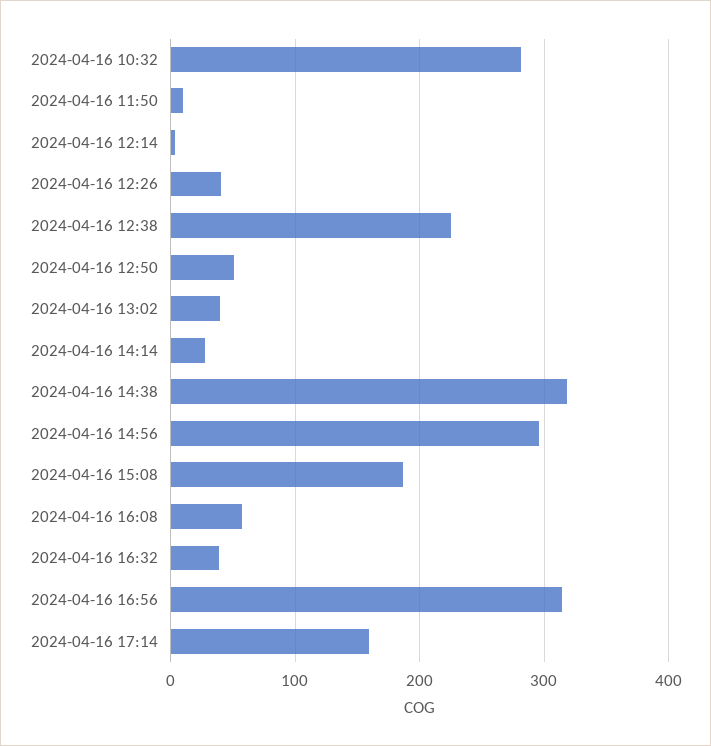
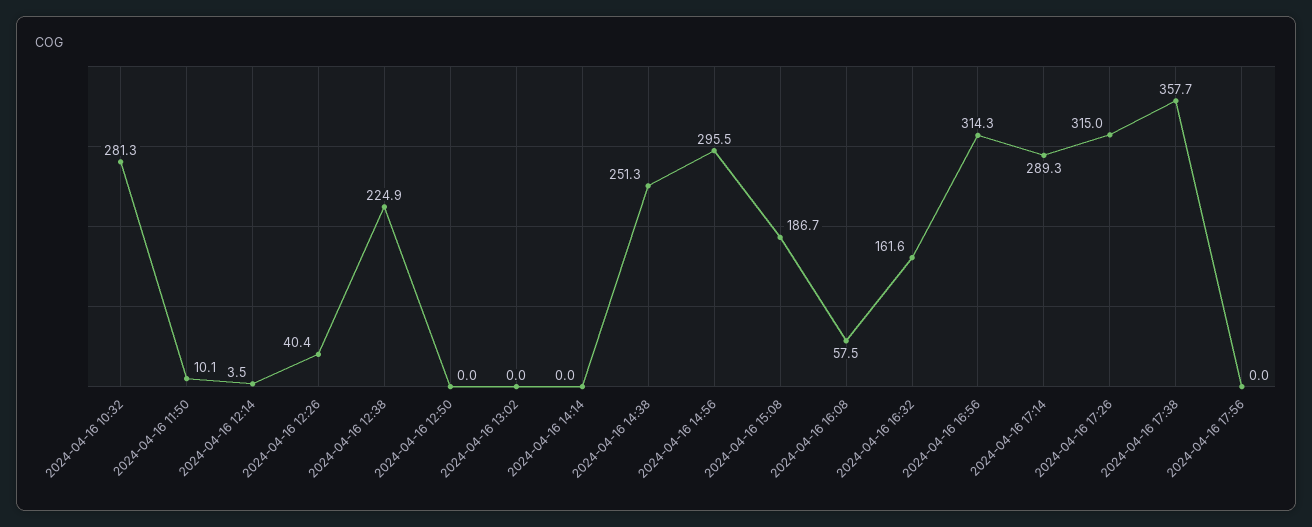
2024-04-16 12:50: 50 -> 0
2024-04-16 13:02: 40 -> 0
2024-04-16 14:14: 30 -> 0
2024-04-16 14:38: 320 -> 251.3
2024-04-16 16:32: 40 -> 161.6
2024-04-16 17:14: 160 -> 289.3
2024-04-16 17:26: none -> 315
2024-04-16 17:38: none -> 357.7
2024-04-16 17:56: none -> 0

